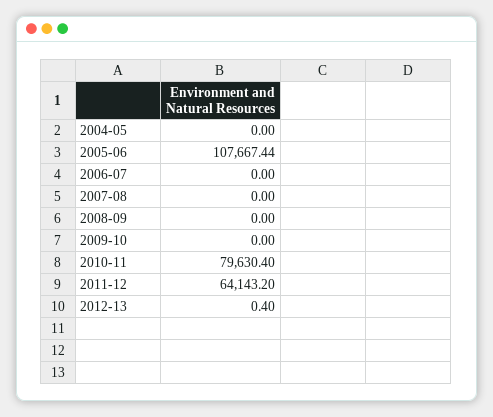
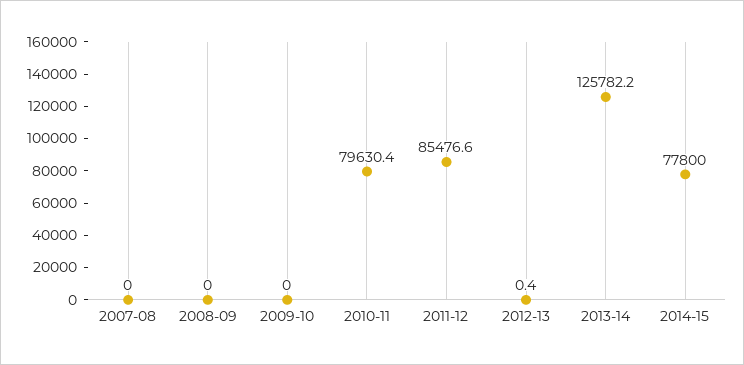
2004-05: 0 -> none
2005-06: 107667.44 -> none
2006-07: 0 -> none
2011-12: 64143.2 -> 85476.6
2013-14: none -> 125782.2
2014-15: none -> 77800

